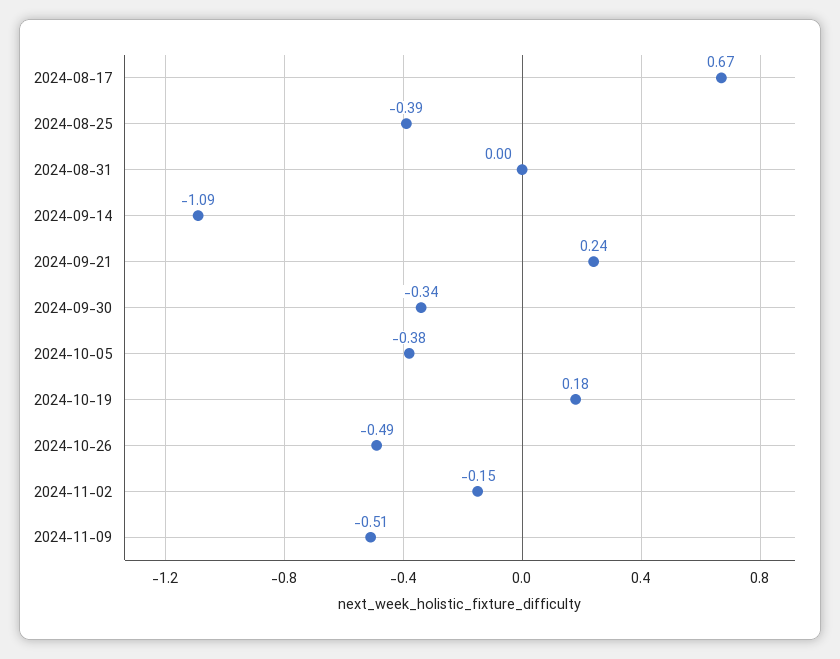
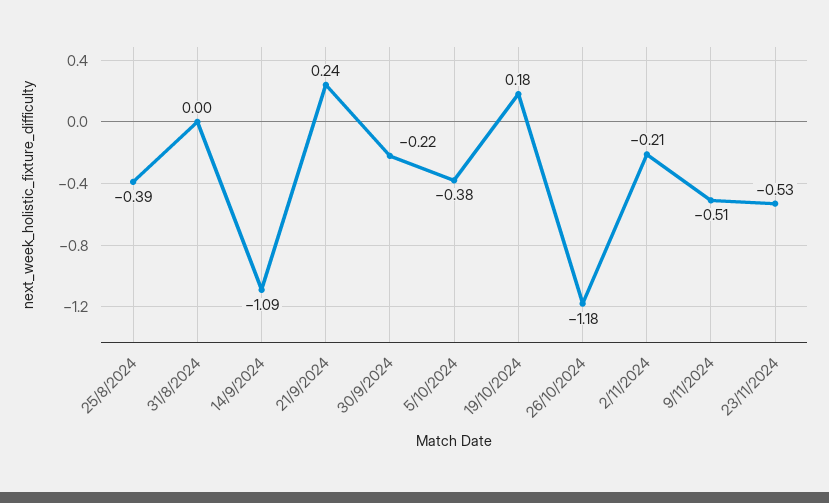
2024-08-17: 0.67 -> none
2024-09-30: -0.34 -> -0.22
2024-10-26: -0.49 -> -1.18
2024-11-02: -0.15 -> -0.21
23/11/2024: none -> -0.53

